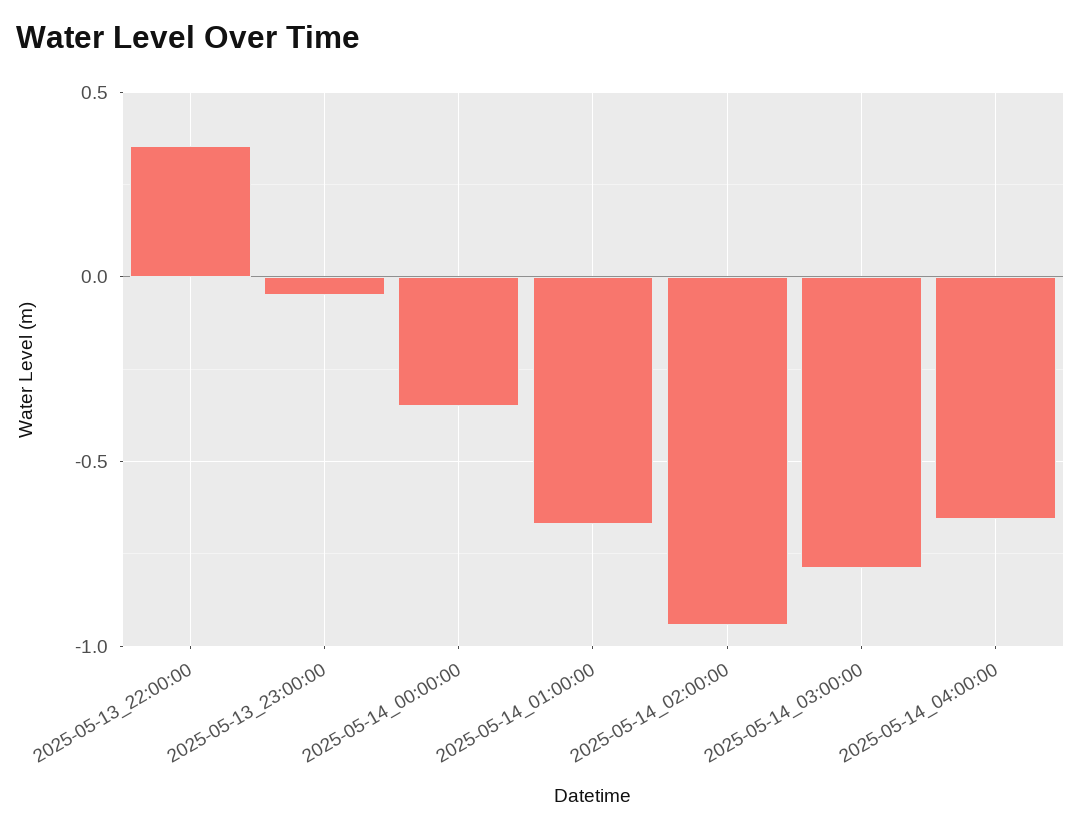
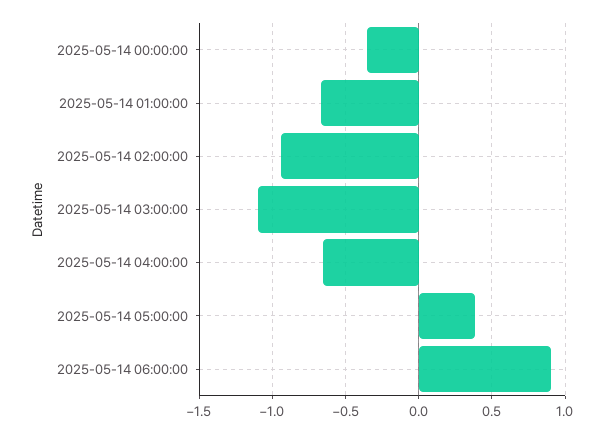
2025-05-13_22:00:00: 0.35 -> none
2025-05-13_23:00:00: -0.05 -> none
2025-05-14_03:00:00: -0.8 -> -1.1
2025-05-14 05:00:00: none -> 0.4
2025-05-14 06:00:00: none -> 0.9

